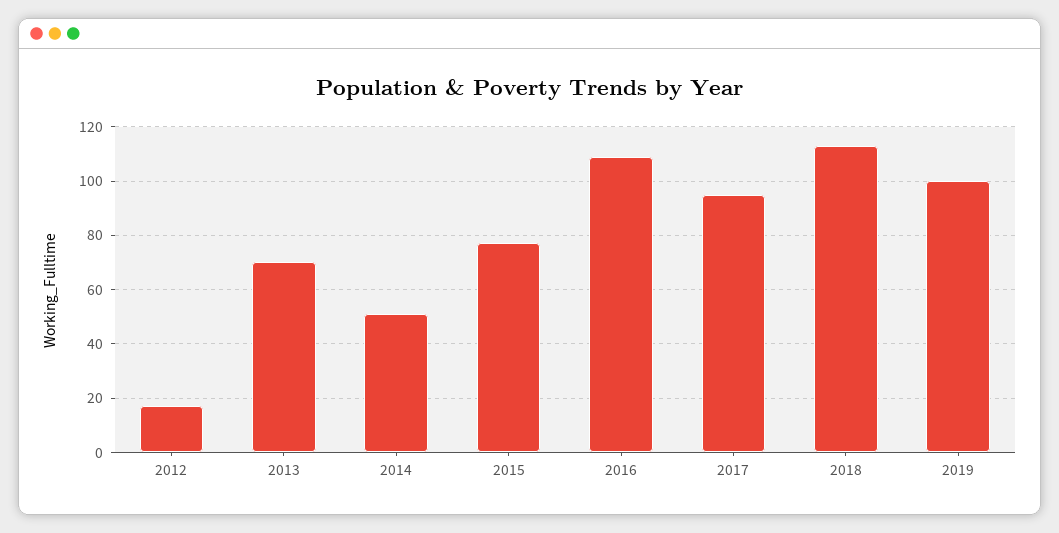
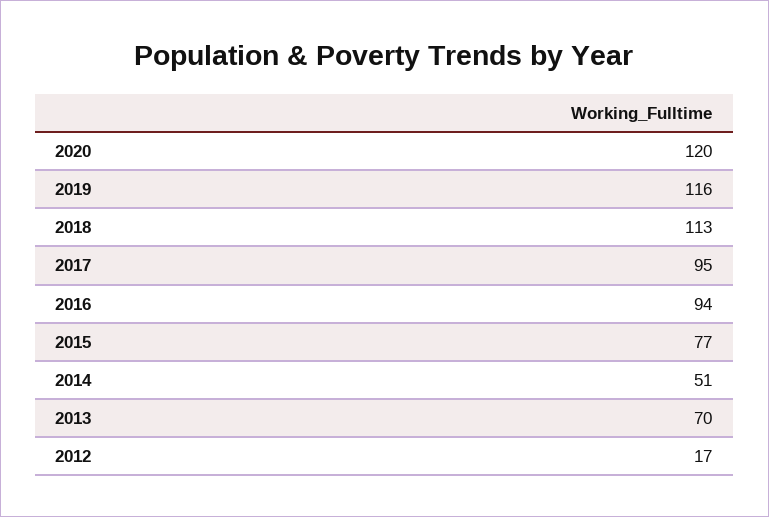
2016: 110 -> 94
2019: 100 -> 116
2020: none -> 120

